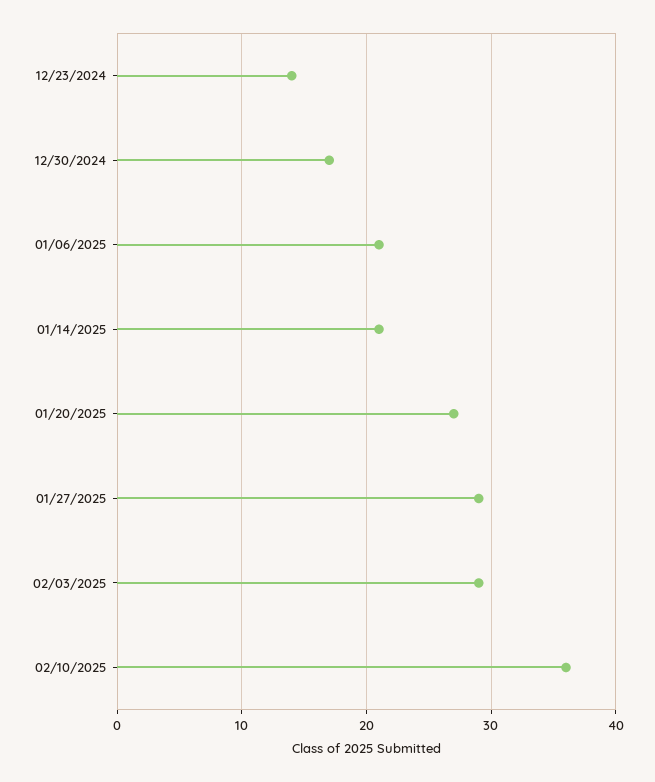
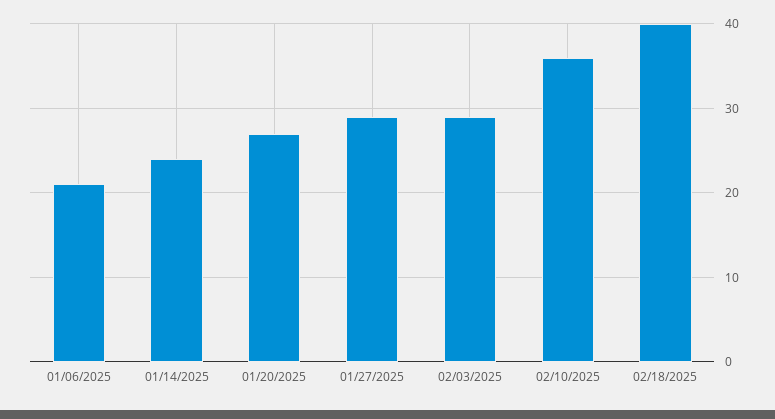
12/23/2024: 14 -> none
12/30/2024: 17 -> none
01/14/2025: 21 -> 24
02/18/2025: none -> 40

